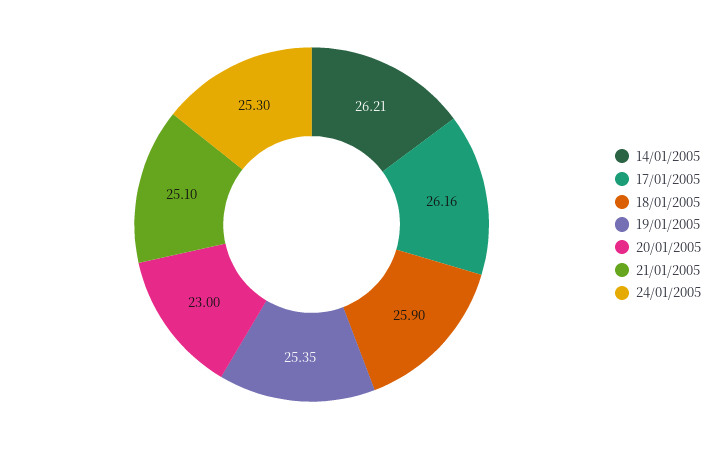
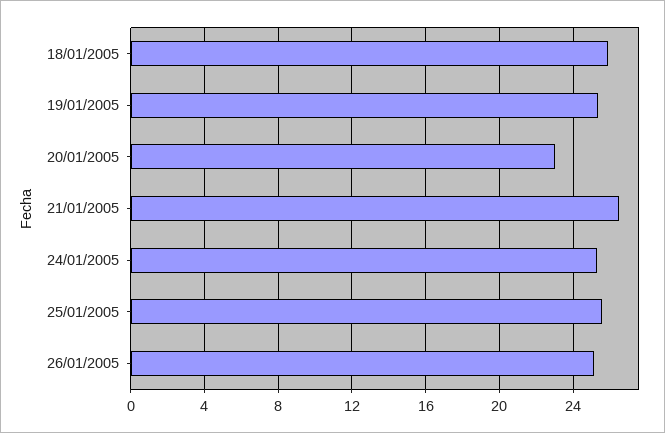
14/01/2005: 26.21 -> none
17/01/2005: 26.16 -> none
21/01/2005: 25.1 -> 26.5
25/01/2005: none -> 25.5
26/01/2005: none -> 25

